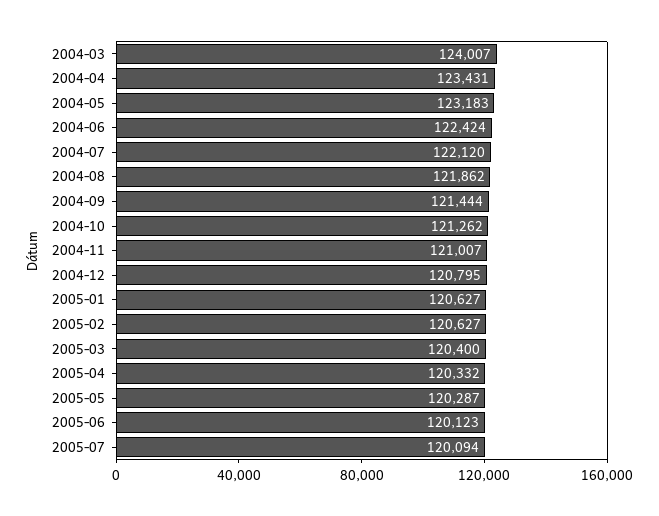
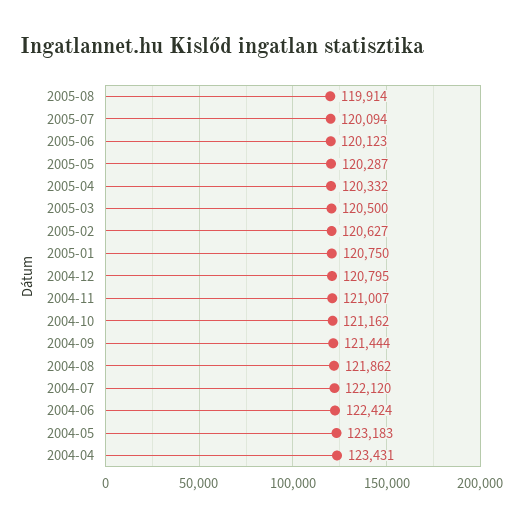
2004-03: 124007 -> none
2004-10: 121262 -> 121162
2005-01: 120627 -> 120750
2005-03: 120400 -> 120500
2005-08: none -> 119914

